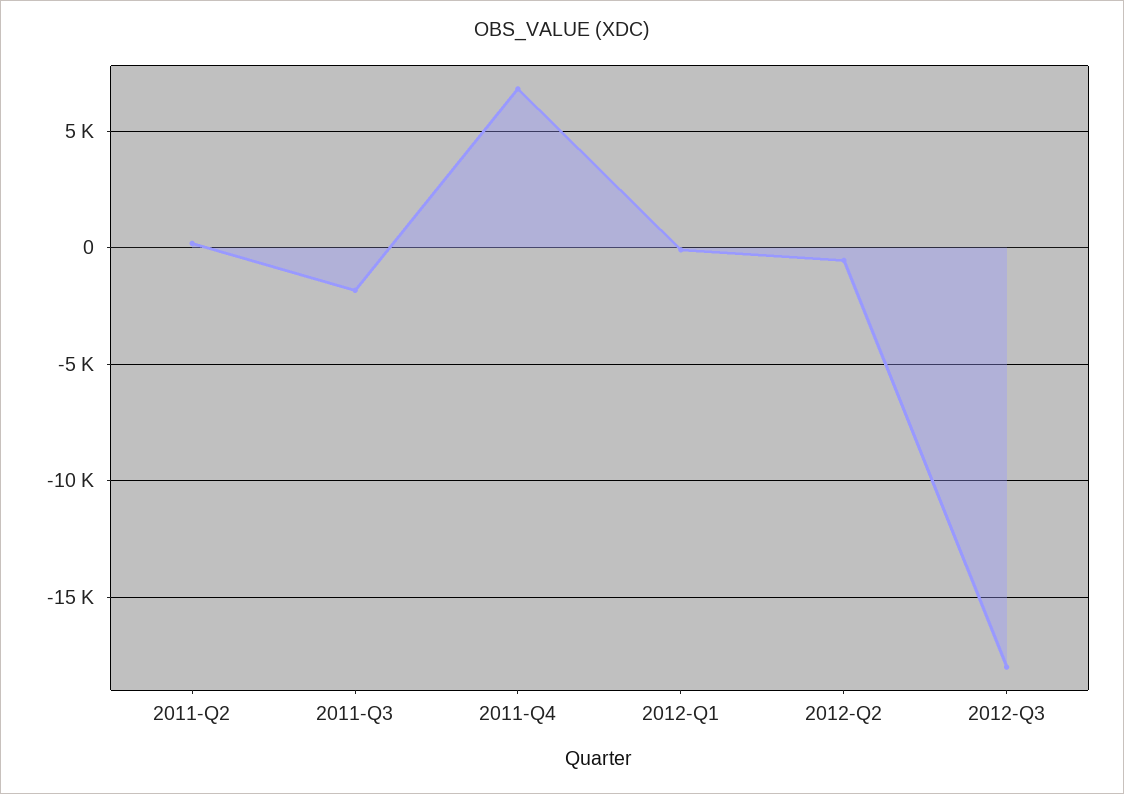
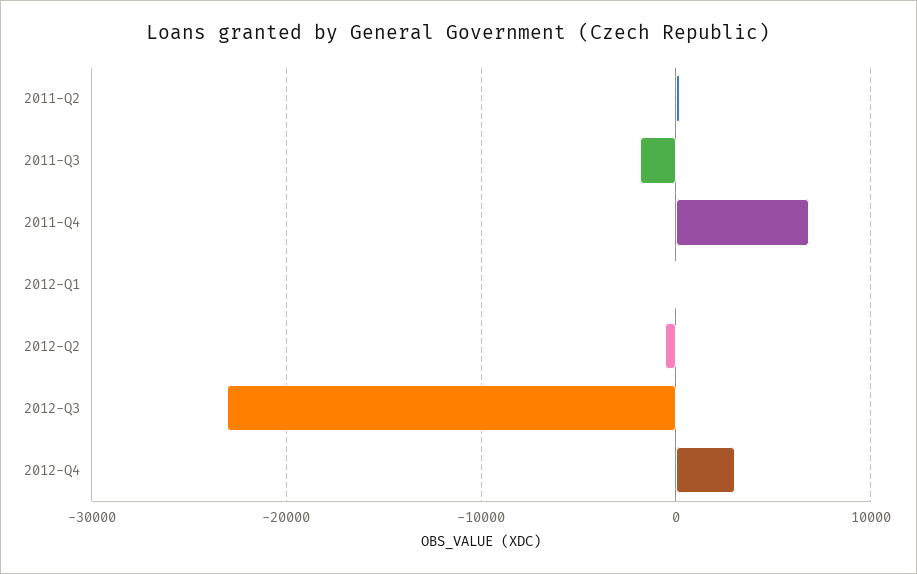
2012-Q3: -18000 -> -23000
2012-Q4: none -> 3000

